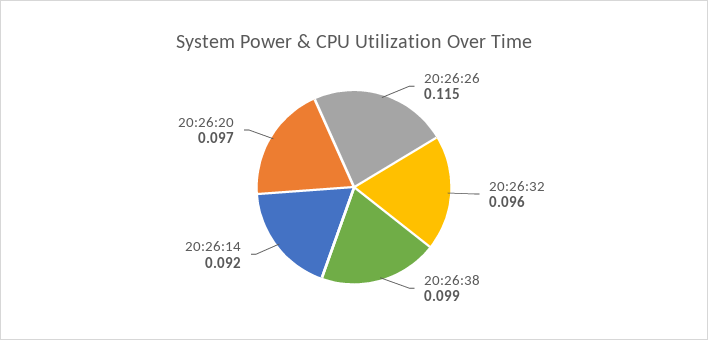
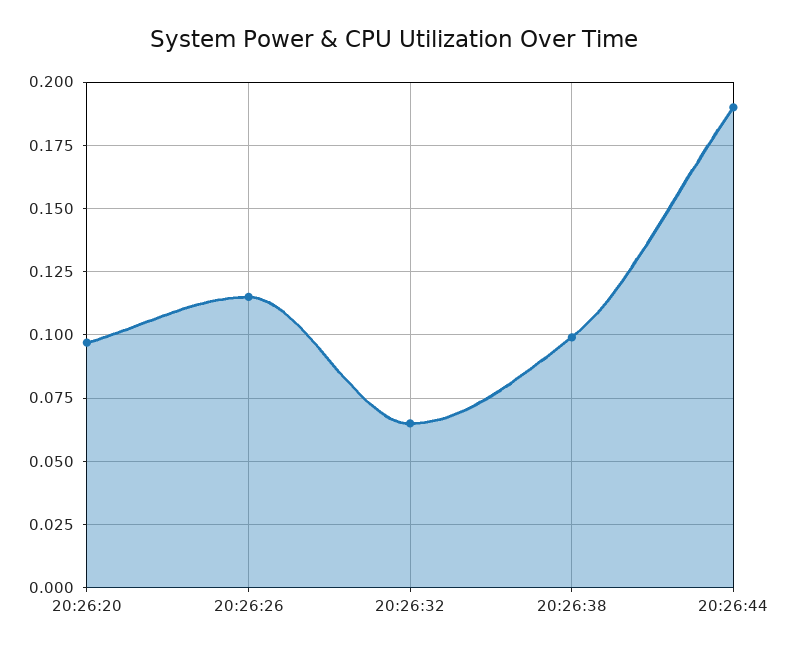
20:26:32: 0.096 -> 0.065
20:26:14: 0.092 -> none
20:26:44: none -> 0.19

